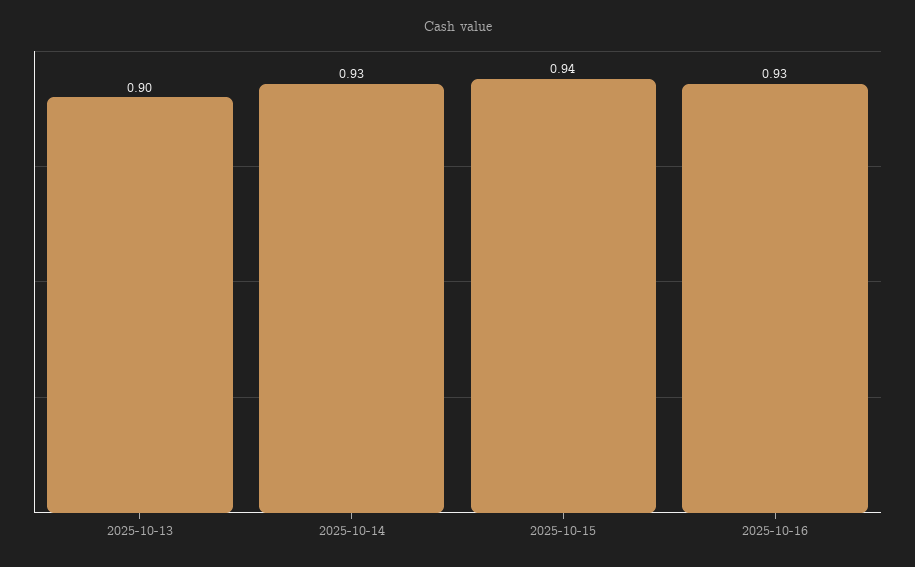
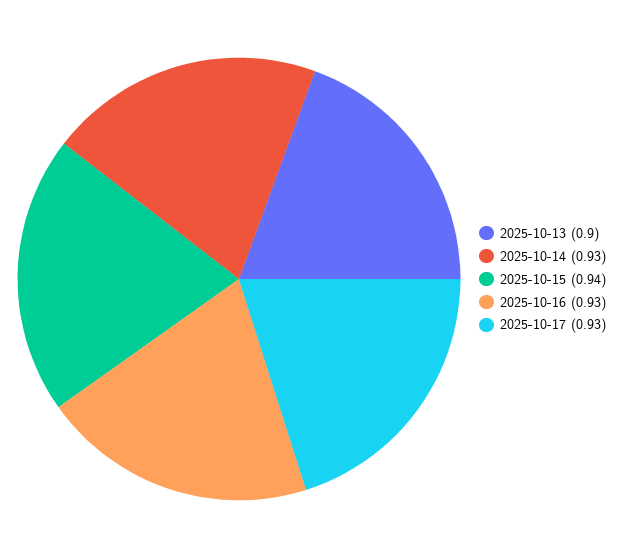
2025-10-17: none -> 0.93

